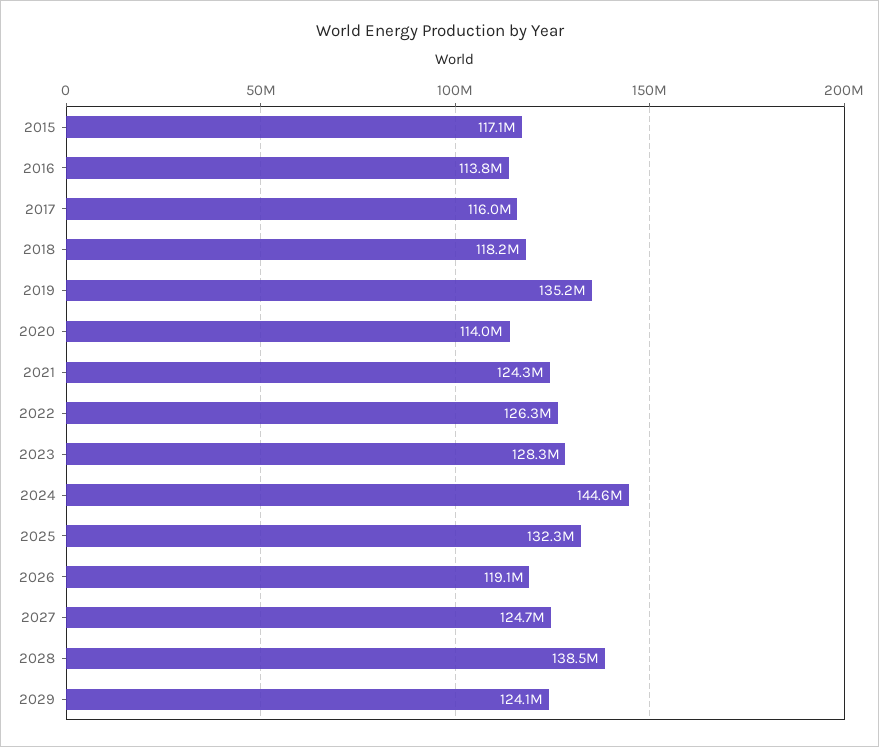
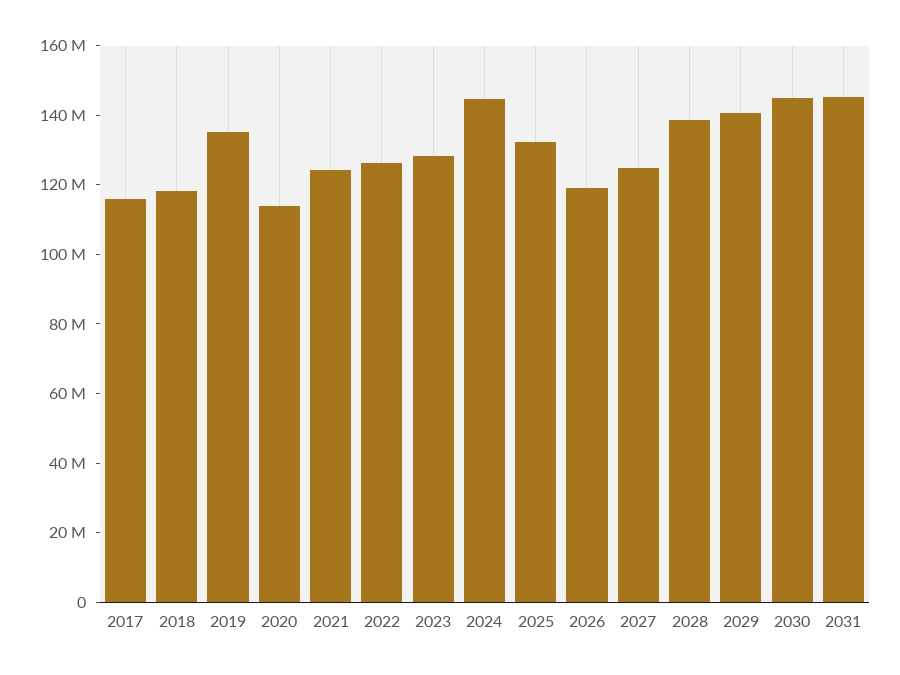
2015: 117100000 -> none
2016: 113800000 -> none
2029: 124100000 -> 140000000
2030: none -> 145000000
2031: none -> 145000000

